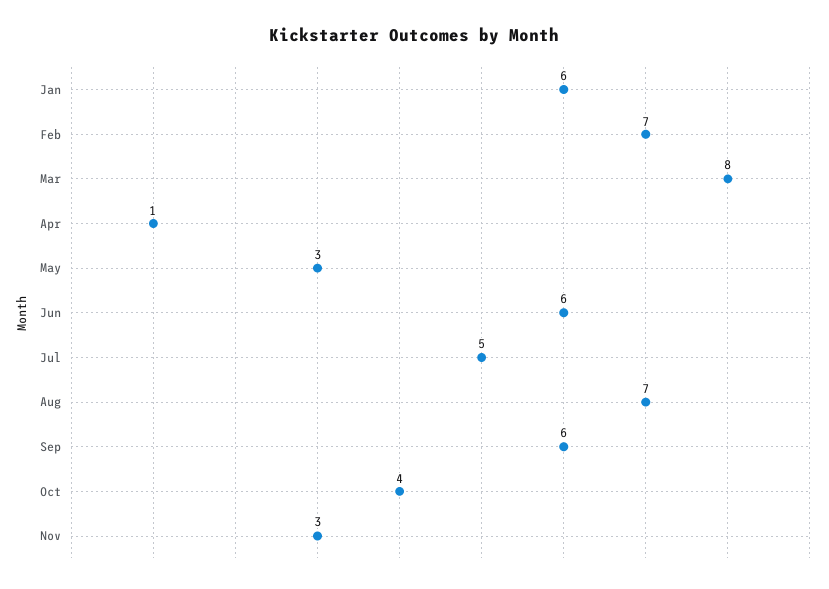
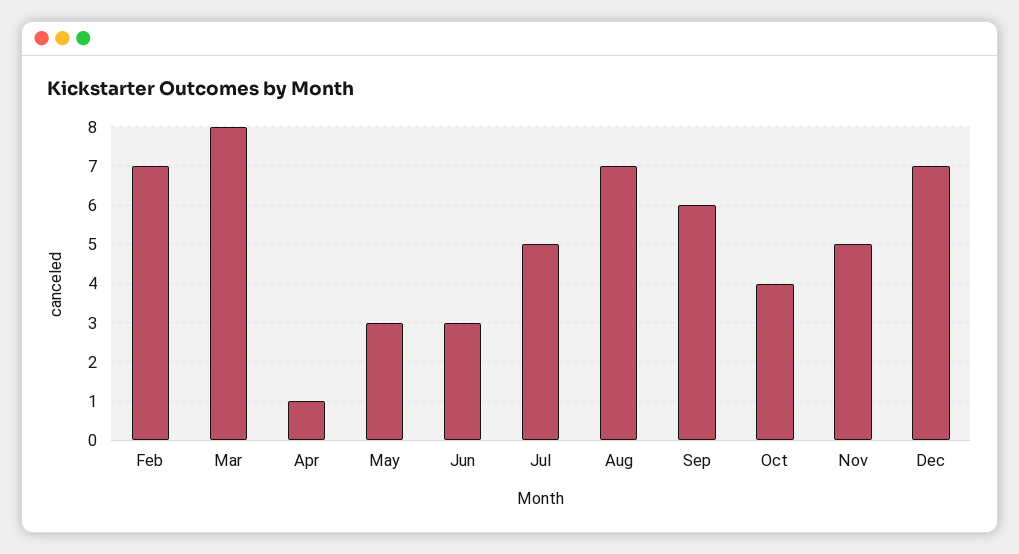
Jan: 6 -> none
Jun: 6 -> 3
Nov: 3 -> 5
Dec: none -> 7

